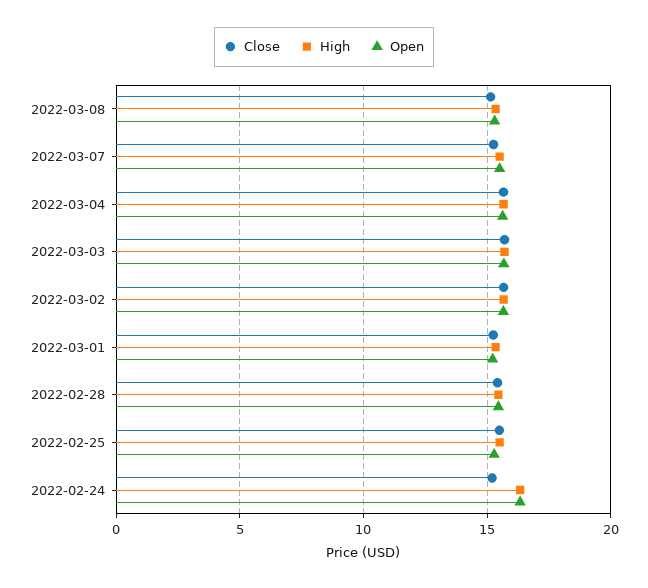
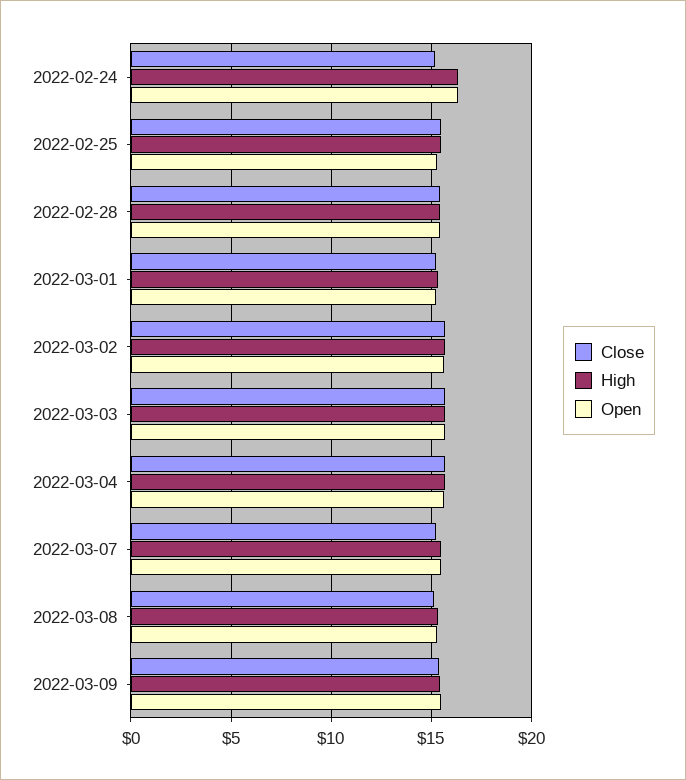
Close, 2022-03-09: none -> 15.5
High, 2022-03-09: none -> 15.5
Open, 2022-03-09: none -> 15.5

